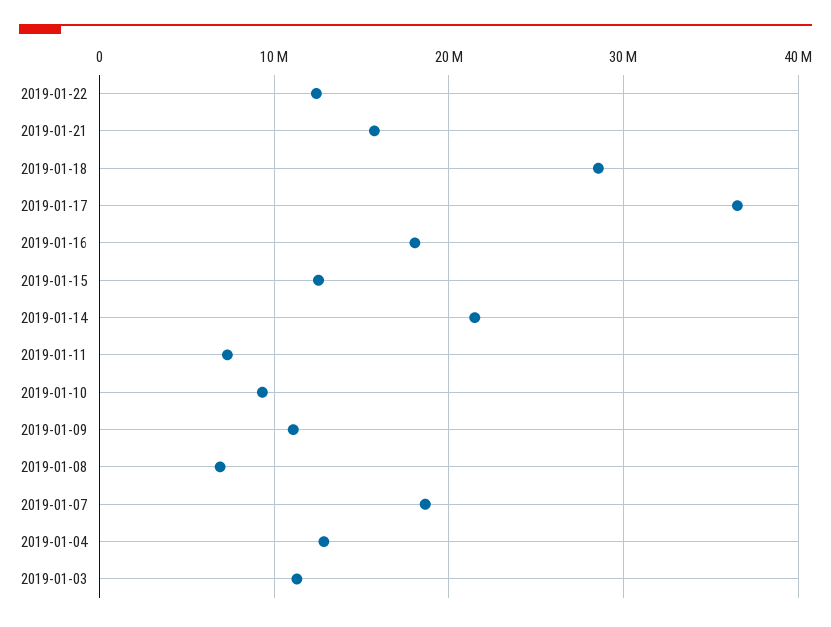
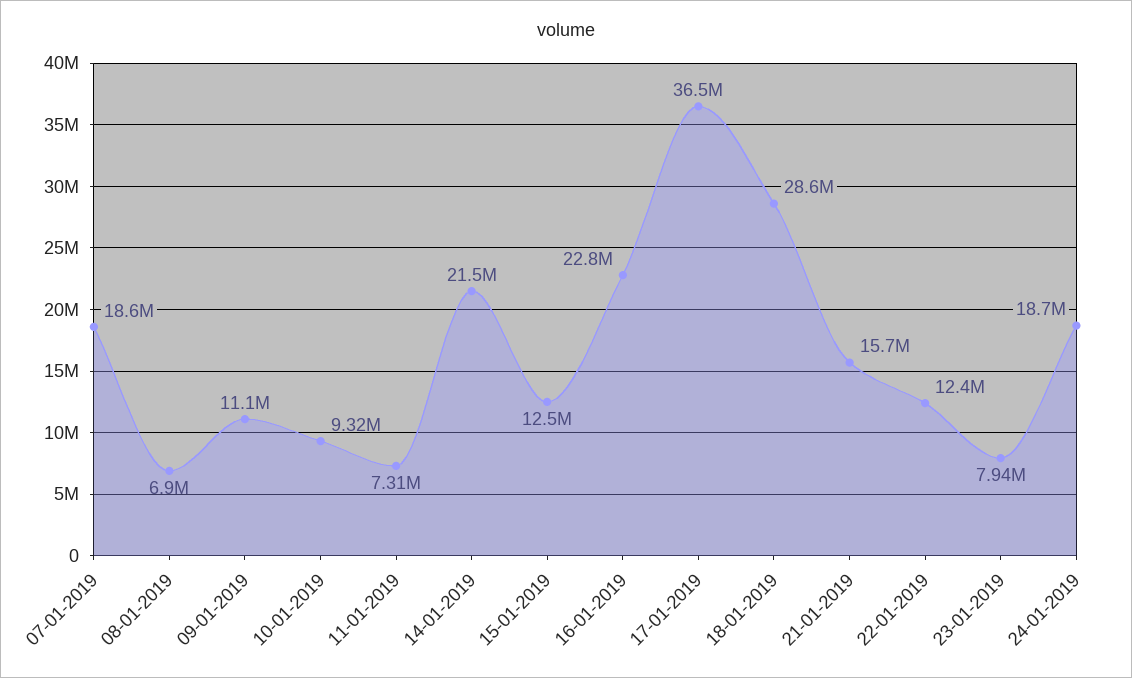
2019-01-16: 18000000 -> 22800000
2019-01-04: 13000000 -> none
2019-01-03: 11000000 -> none
23-01-2019: none -> 7940000
24-01-2019: none -> 18700000

